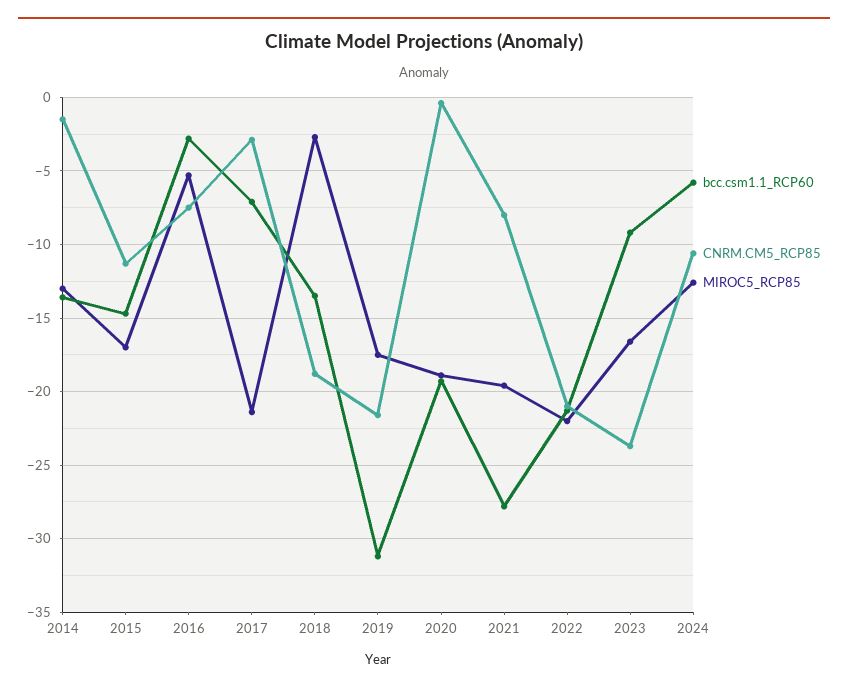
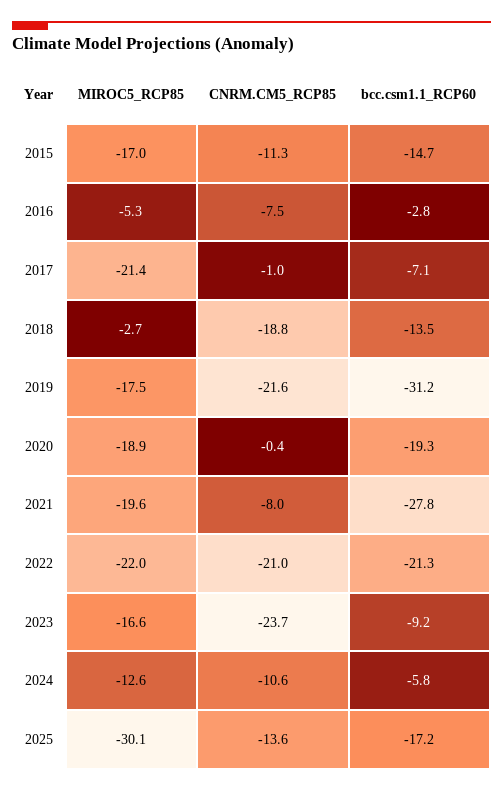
bcc.csm1.1_RCP60, 2014: -13.5 -> none
CNRM.CM5_RCP85, 2014: -1.5 -> none
MIROC5_RCP85, 2014: -13 -> none
CNRM.CM5_RCP85, 2017: -3 -> -1
MIROC5_RCP85, 2025: none -> -30.1
CNRM.CM5_RCP85, 2025: none -> -13.6
bcc.csm1.1_RCP60, 2025: none -> -17.2

